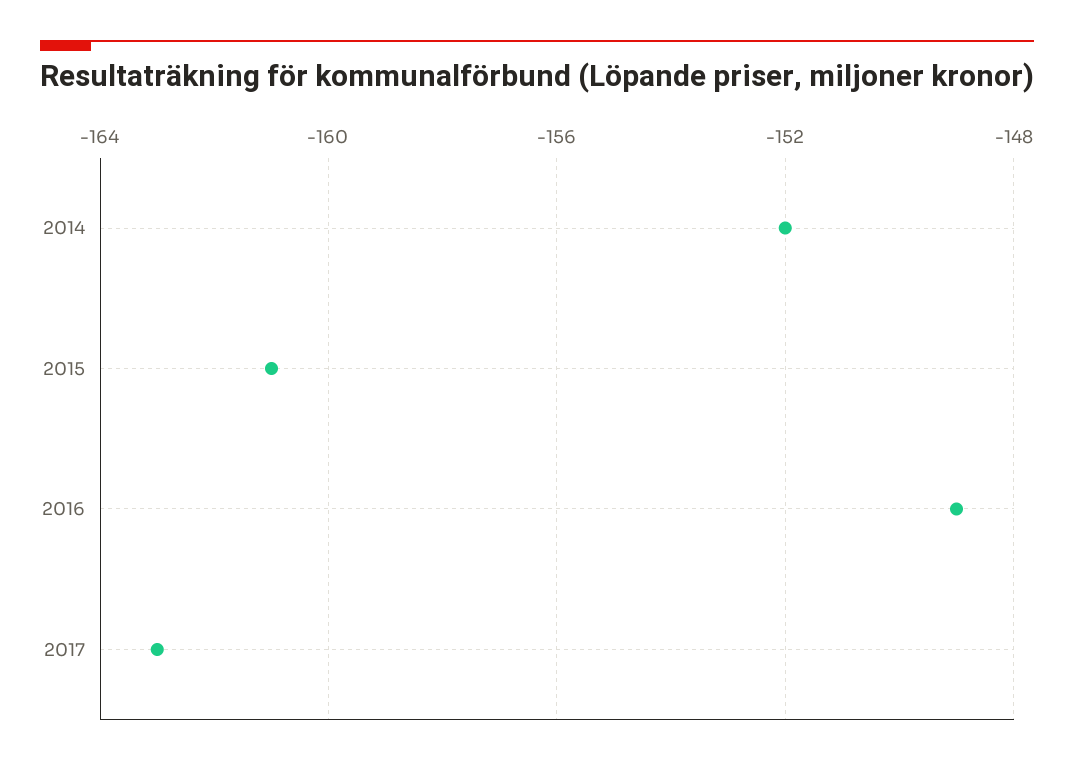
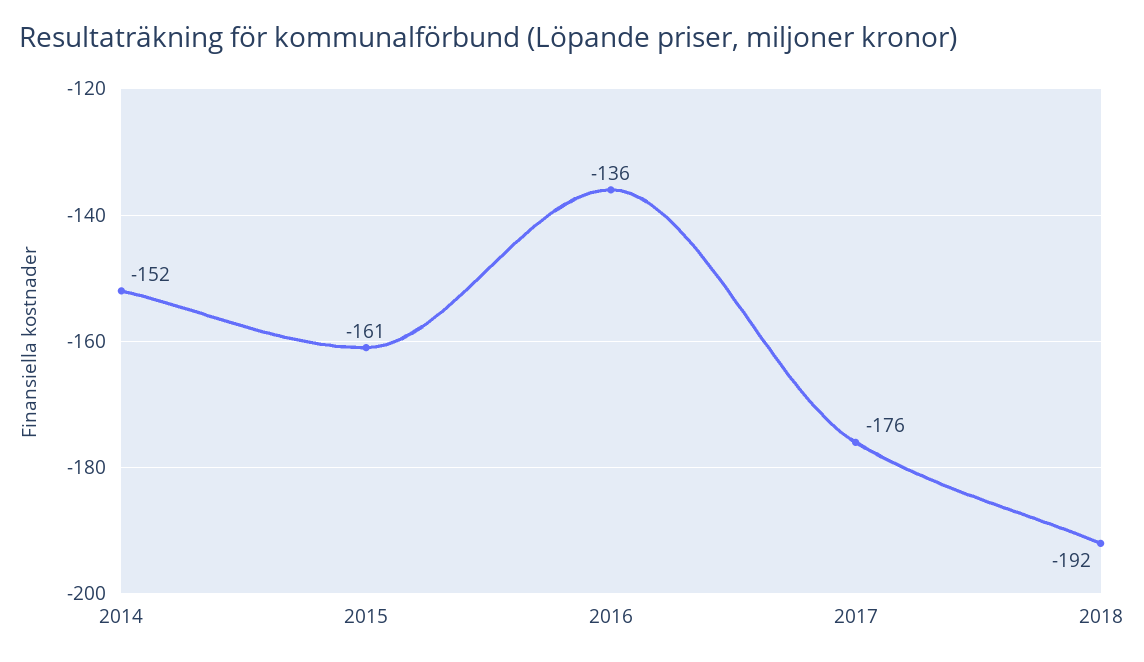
2016: -149 -> -136
2017: -163 -> -176
2018: none -> -192

